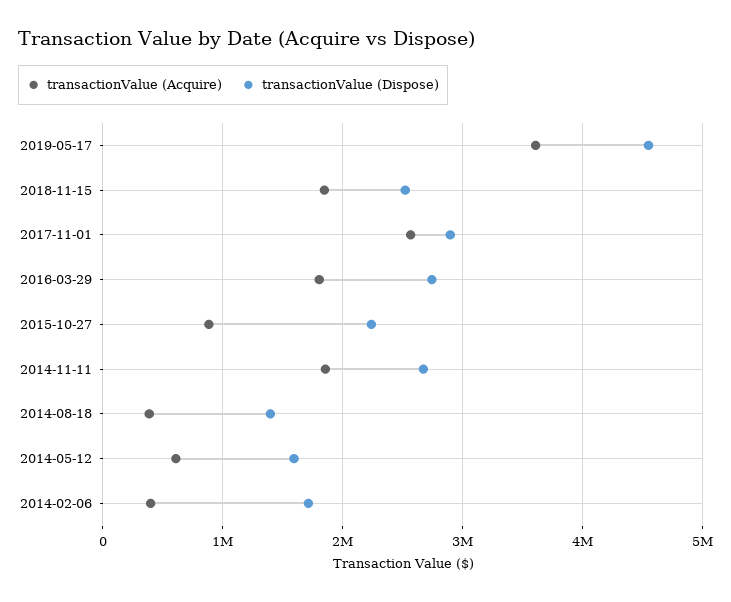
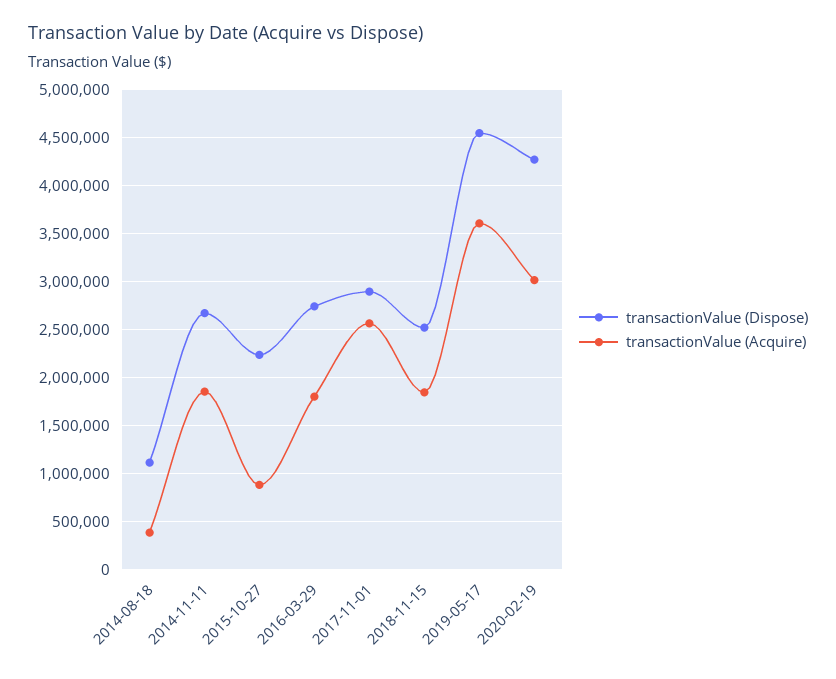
transactionValue (Dispose), 2014-08-18: 1400000 -> 1100000
transactionValue (Acquire), 2014-05-12: 600000 -> none
transactionValue (Dispose), 2014-05-12: 1600000 -> none
transactionValue (Acquire), 2014-02-06: 400000 -> none
transactionValue (Dispose), 2014-02-06: 1700000 -> none
transactionValue (Dispose), 2020-02-19: none -> 4300000
transactionValue (Acquire), 2020-02-19: none -> 3000000

